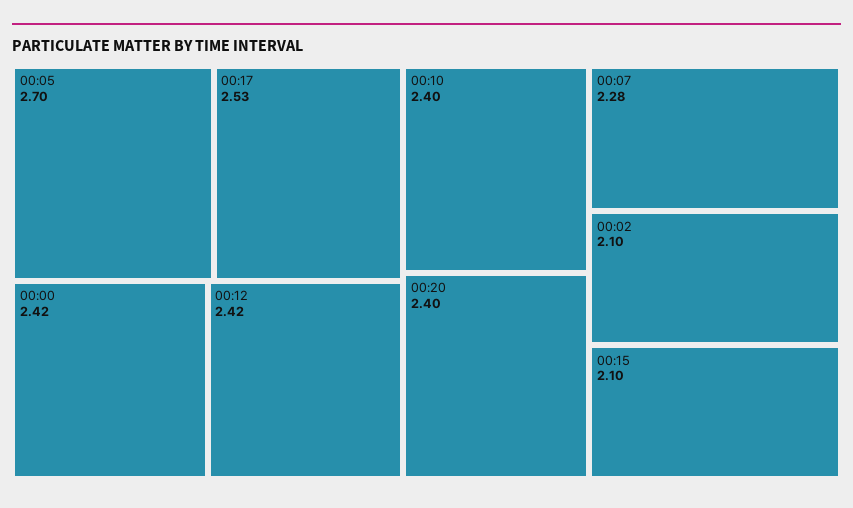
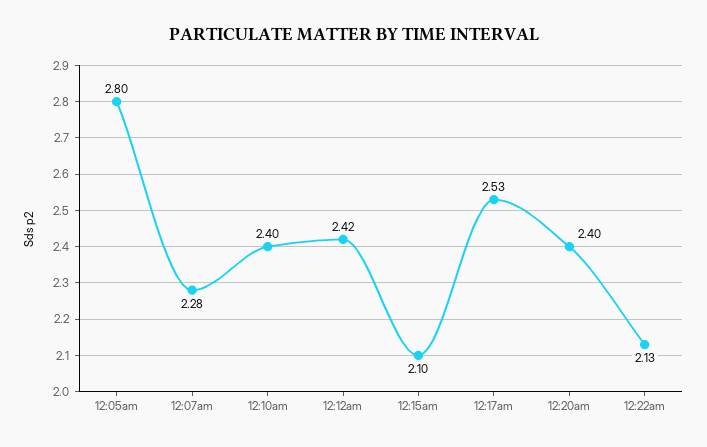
00:05: 2.7 -> 2.8
00:00: 2.42 -> none
00:02: 2.1 -> none
12:22am: none -> 2.13

